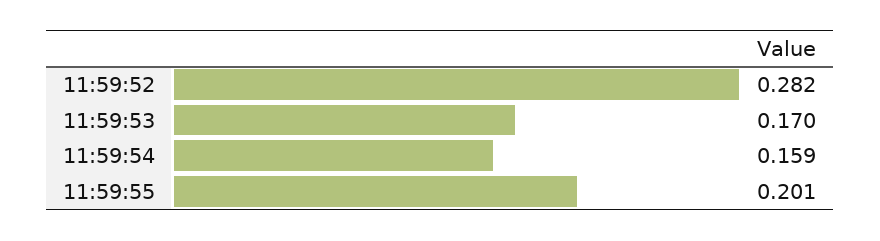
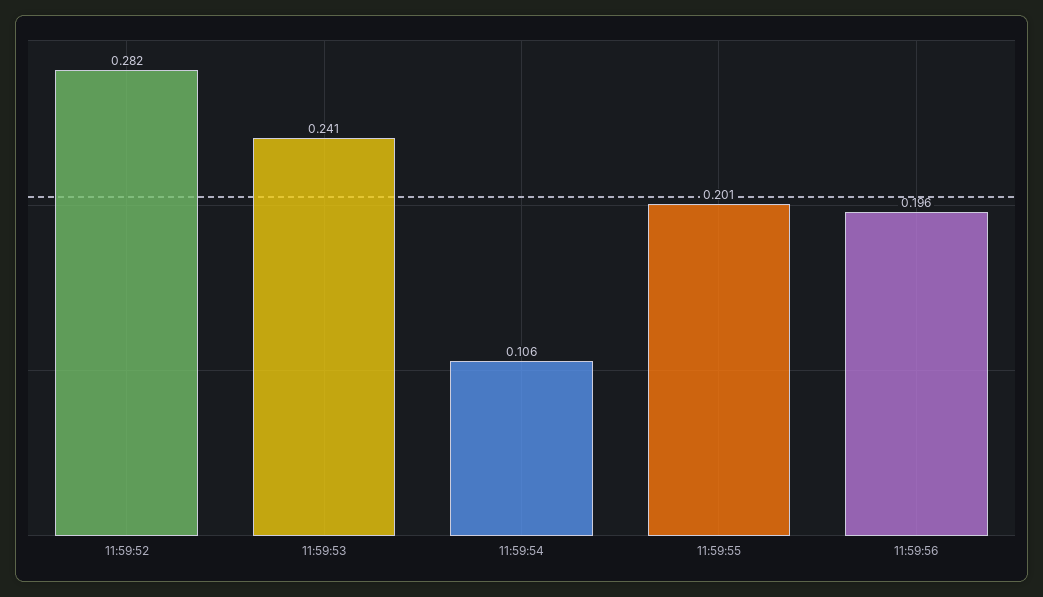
11:59:53: 0.17 -> 0.241
11:59:54: 0.159 -> 0.106
11:59:56: none -> 0.196

